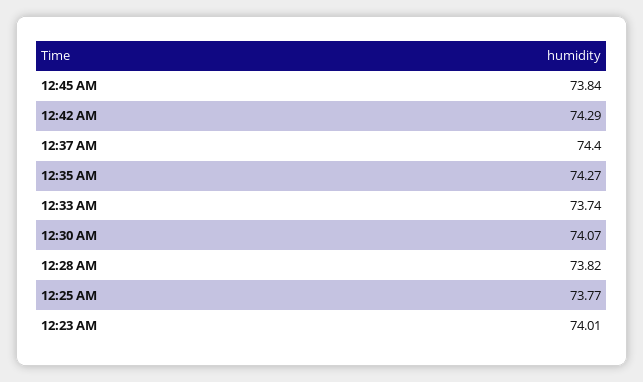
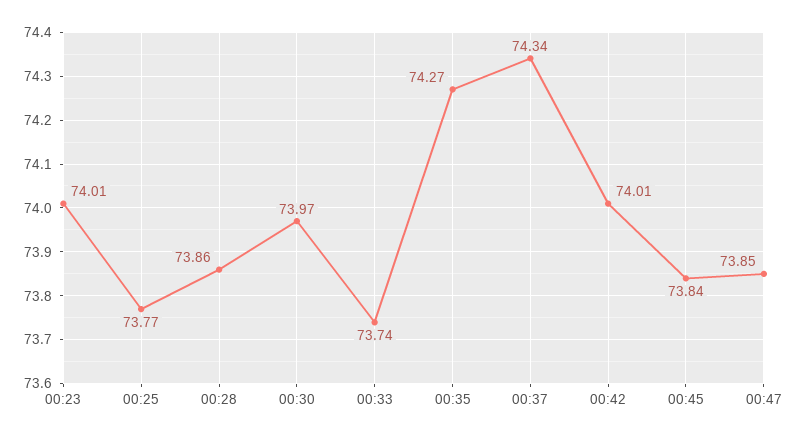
12:42 AM: 74.29 -> 74.01
12:37 AM: 74.4 -> 74.34
12:30 AM: 74.07 -> 73.97
12:28 AM: 73.82 -> 73.86
00:47: none -> 73.85

